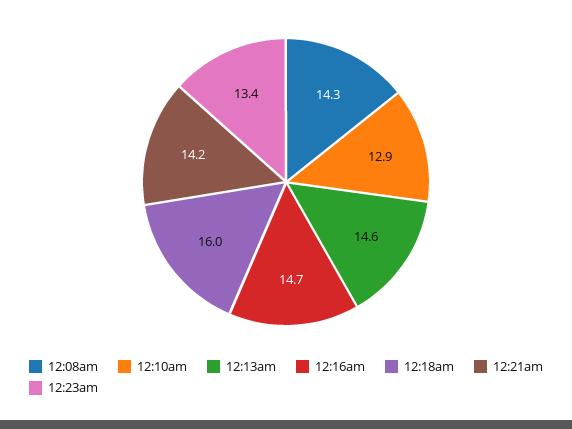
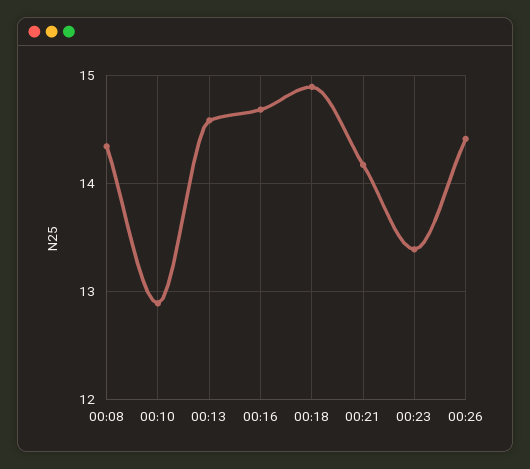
12:18am: 16 -> 14.9
00:26: none -> 14.4

